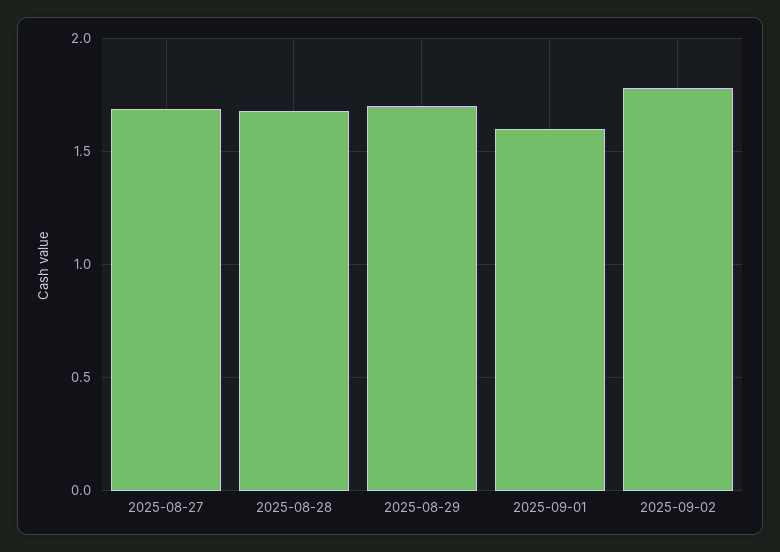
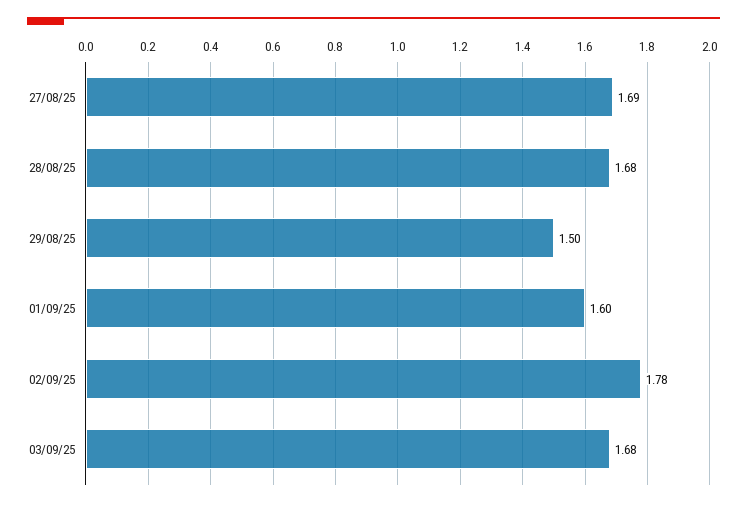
2025-08-29: 1.7 -> 1.5
03/09/25: none -> 1.68

